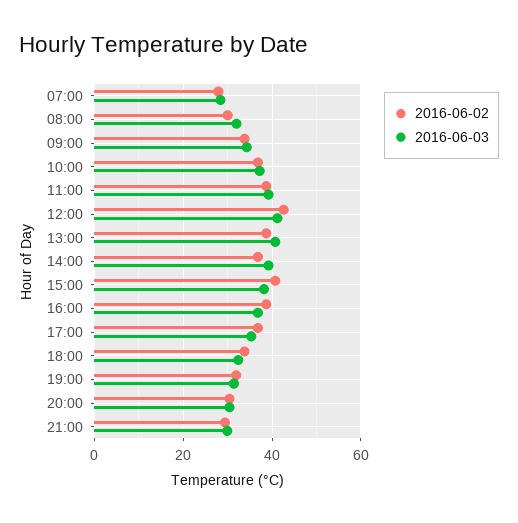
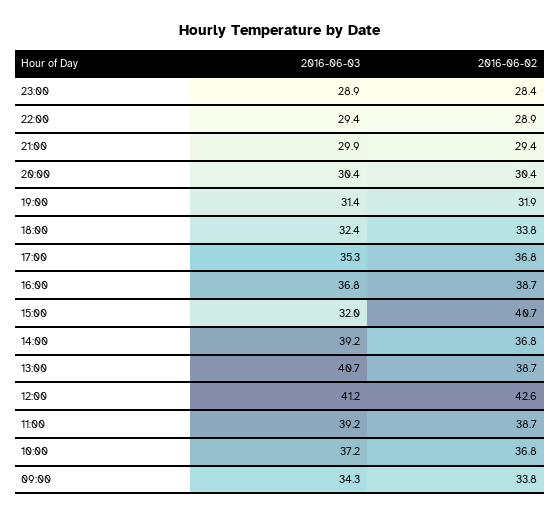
2016-06-02, 07:00: 28 -> none
2016-06-03, 07:00: 28 -> none
2016-06-02, 08:00: 30 -> none
2016-06-03, 08:00: 32 -> none
2016-06-03, 15:00: 38 -> 32
2016-06-03, 23:00: none -> 28.9
2016-06-02, 23:00: none -> 28.4
2016-06-03, 22:00: none -> 29.4
2016-06-02, 22:00: none -> 28.9

